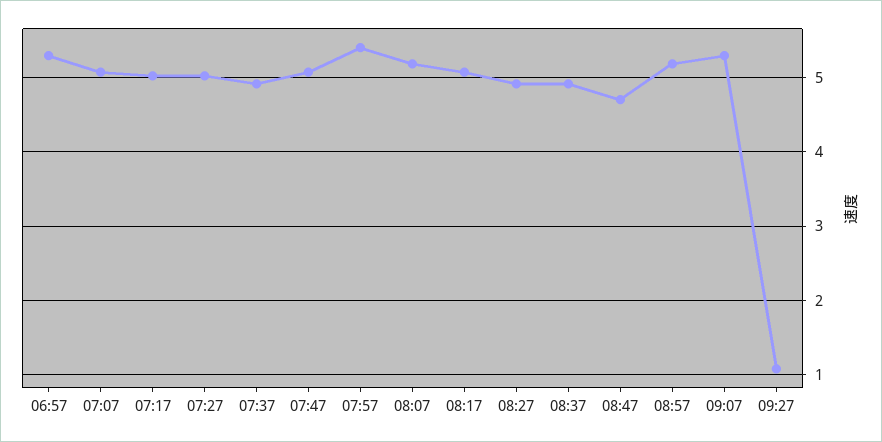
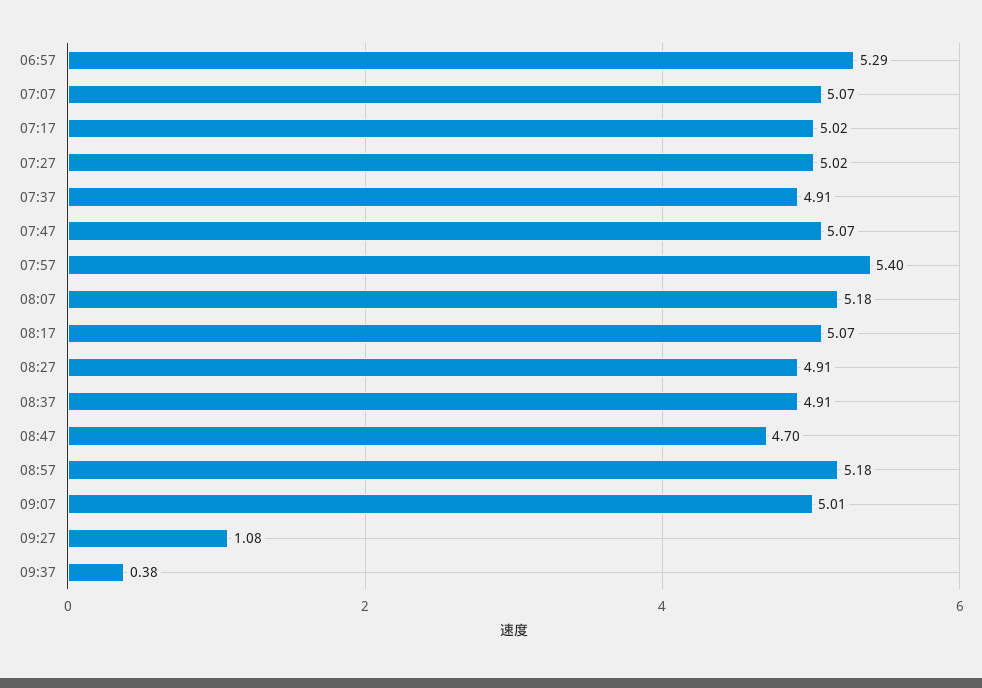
09:07: 5.3 -> 5.01
09:37: none -> 0.38

